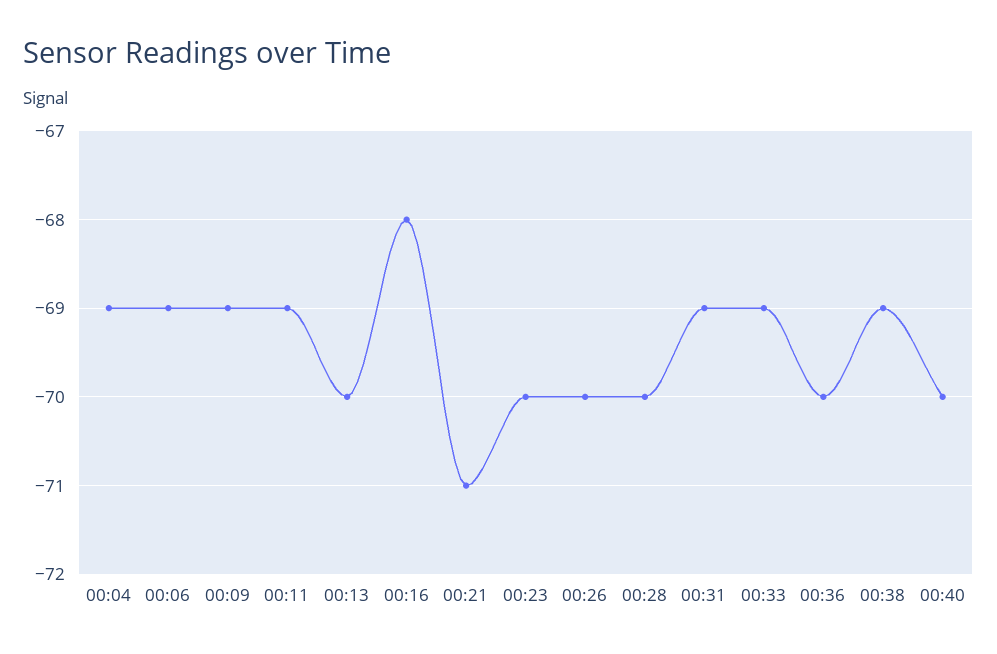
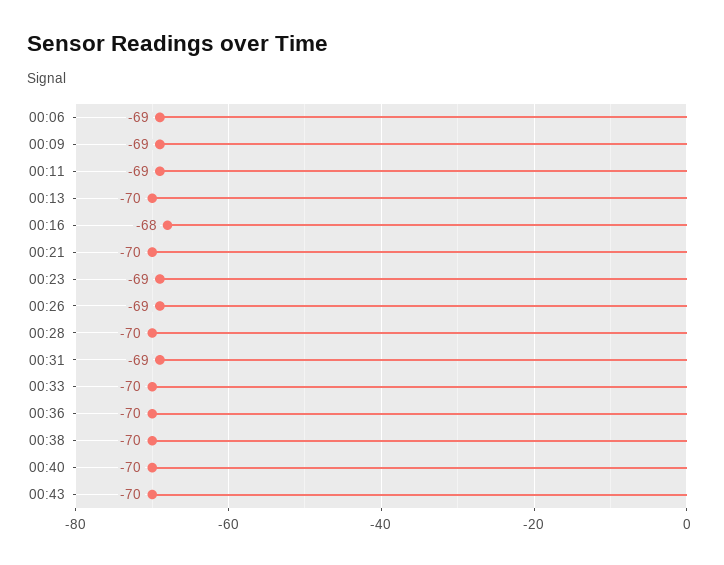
00:04: -69 -> none
00:21: -71 -> -70
00:23: -70 -> -69
00:26: -70 -> -69
00:33: -69 -> -70
00:38: -69 -> -70
00:43: none -> -70

